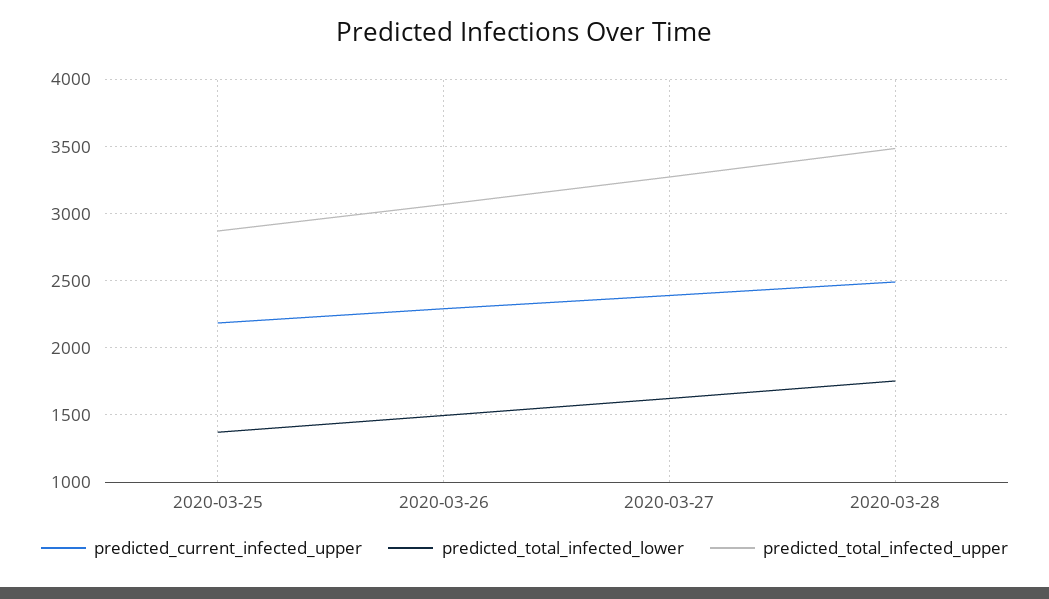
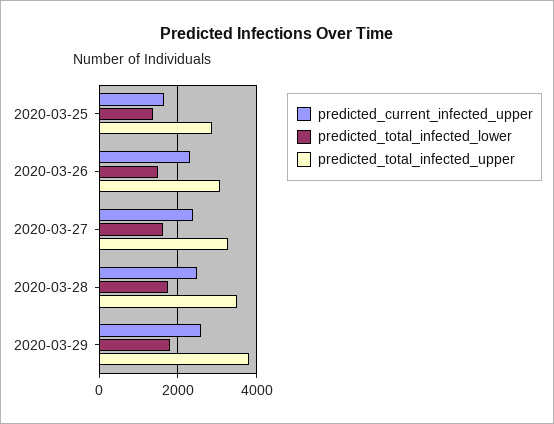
predicted_current_infected_upper, 2020-03-25: 2200 -> 1600
predicted_current_infected_upper, 2020-03-29: none -> 2600
predicted_total_infected_lower, 2020-03-29: none -> 1800
predicted_total_infected_upper, 2020-03-29: none -> 3800

